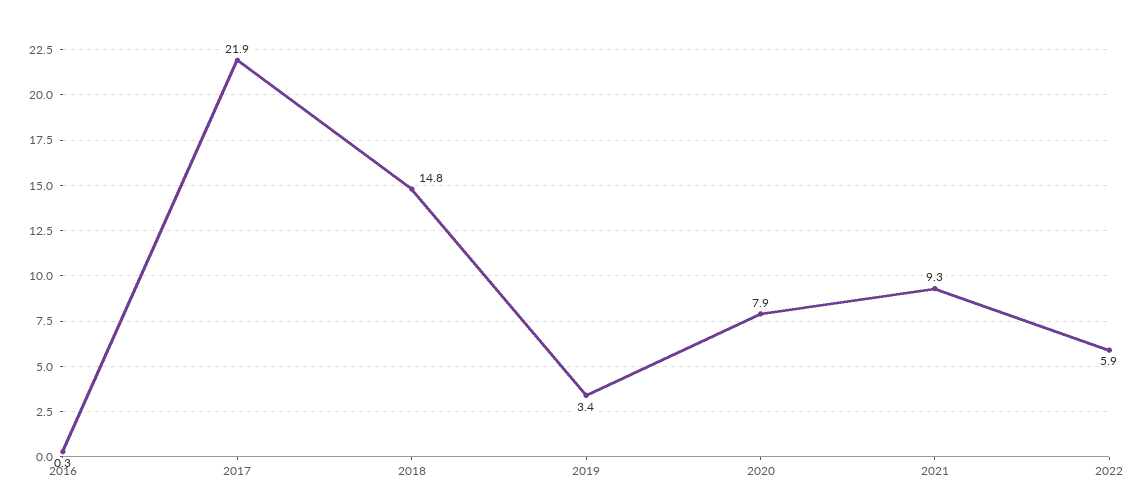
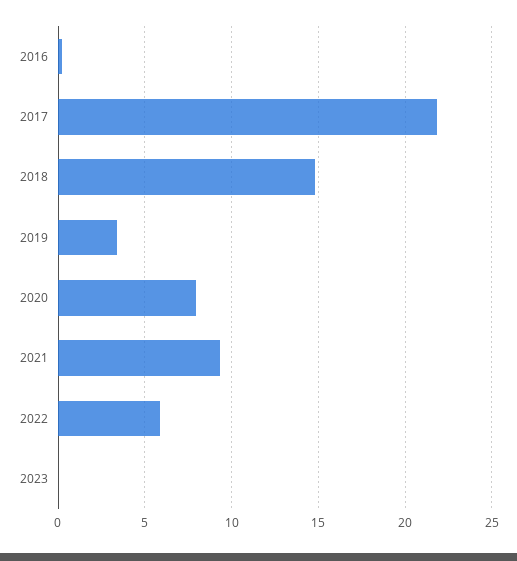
2023: none -> 0

